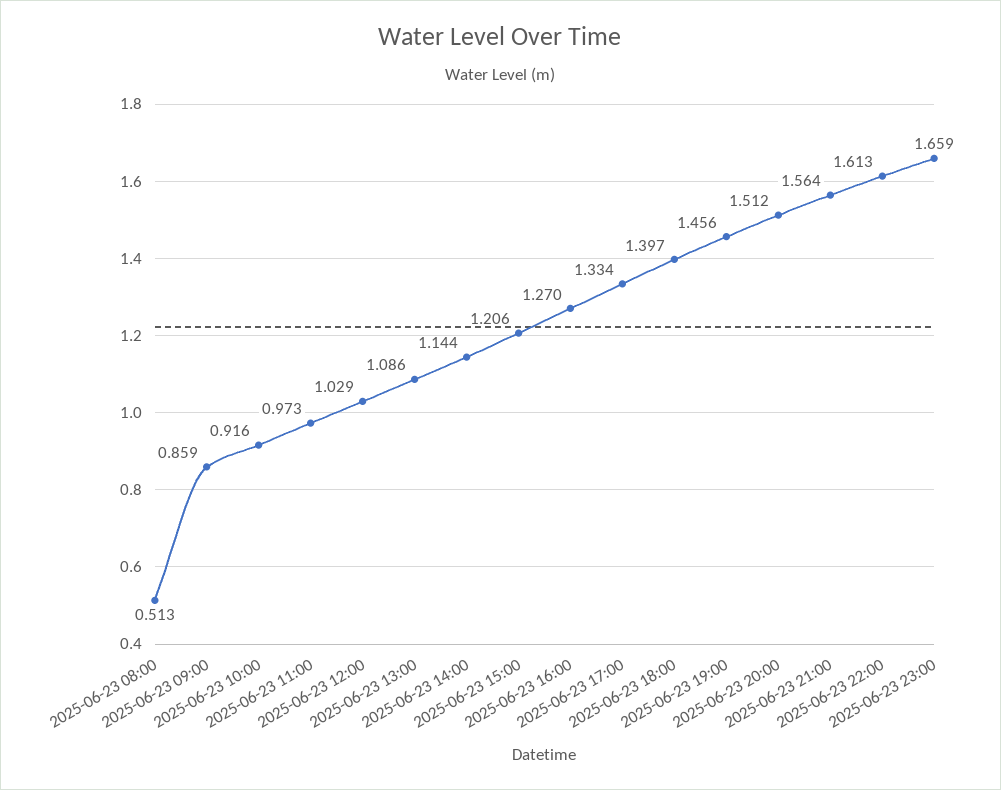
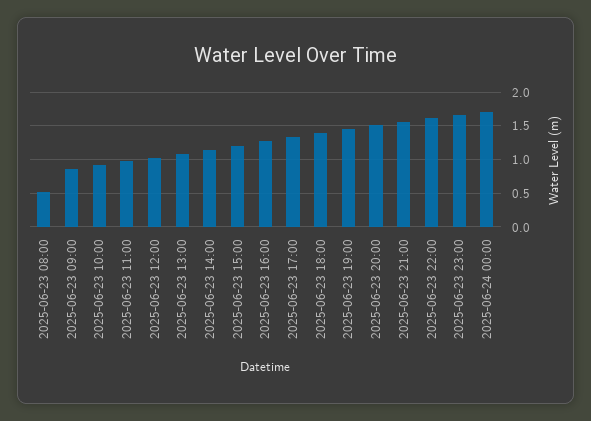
2025-06-24 00:00: none -> 1.7

